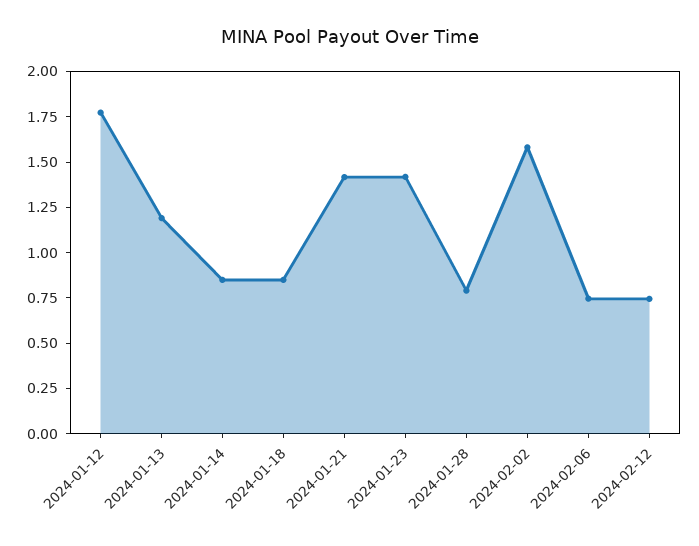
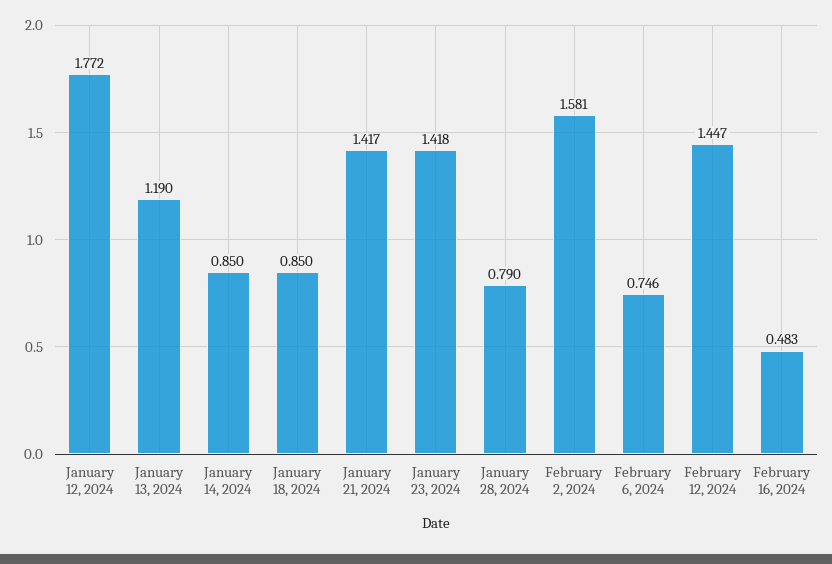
2024-02-12: 0.75 -> 1.447
February 16, 2024: none -> 0.483

